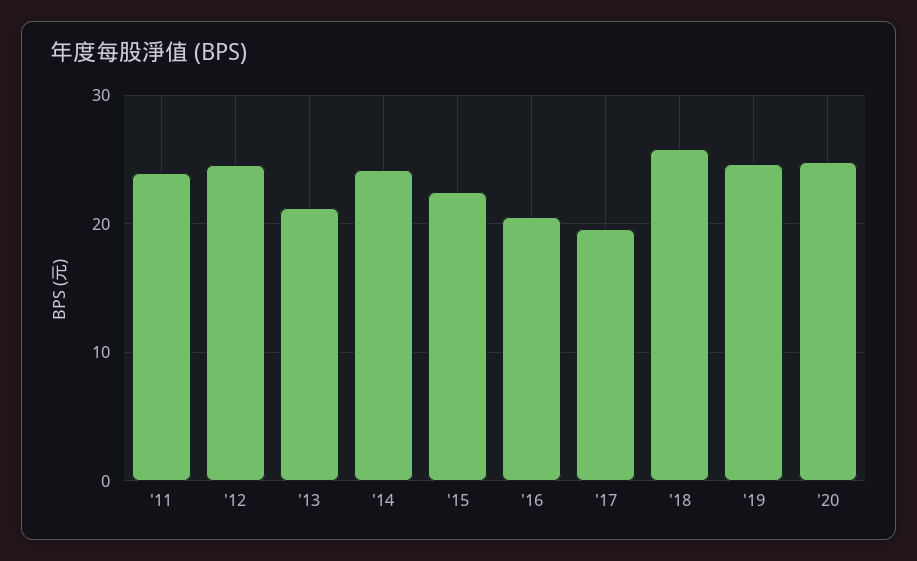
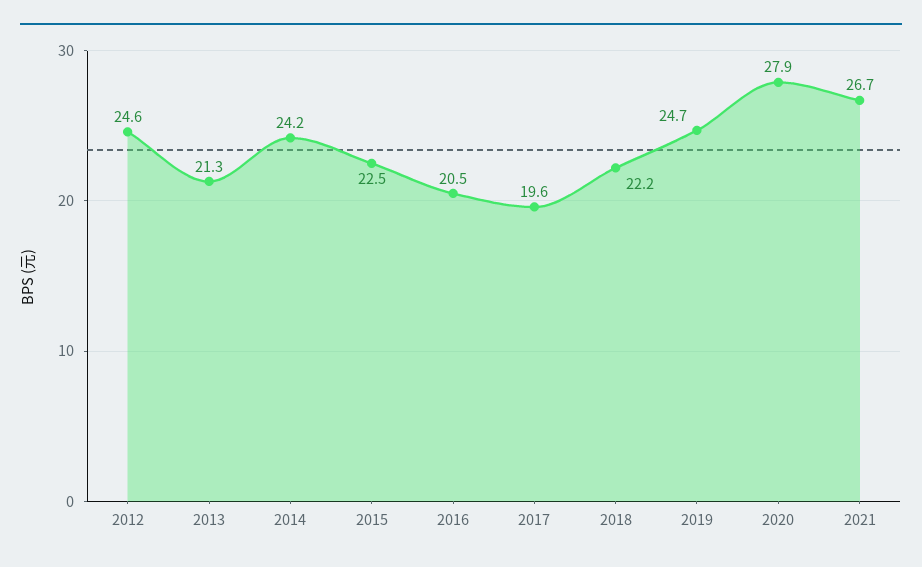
'11: 24 -> none
'18: 26 -> 22.2
'20: 25 -> 27.9
2021: none -> 26.7

